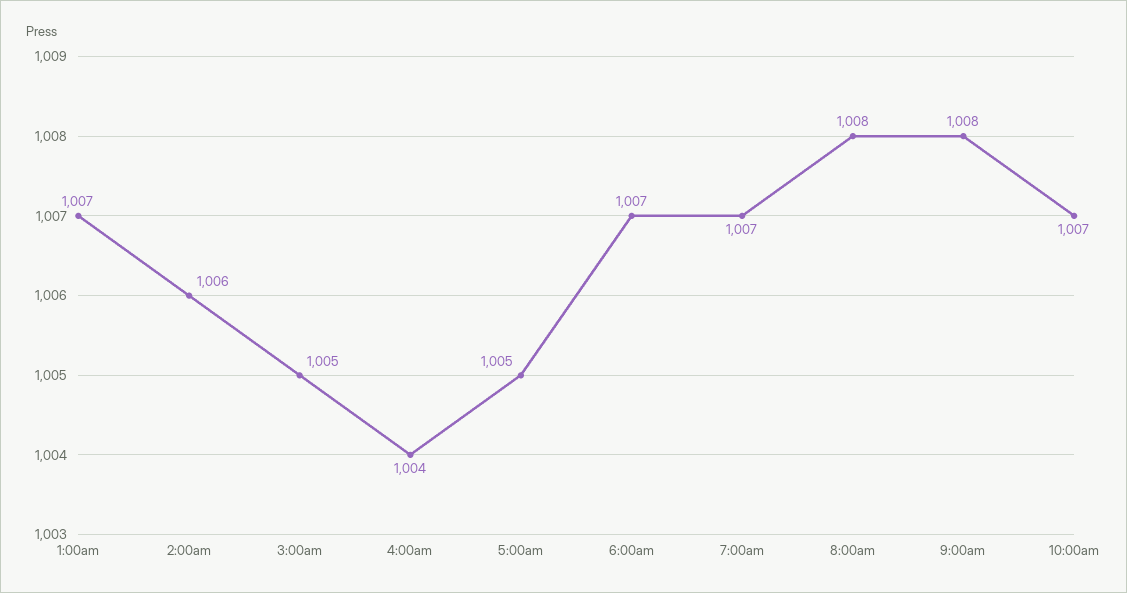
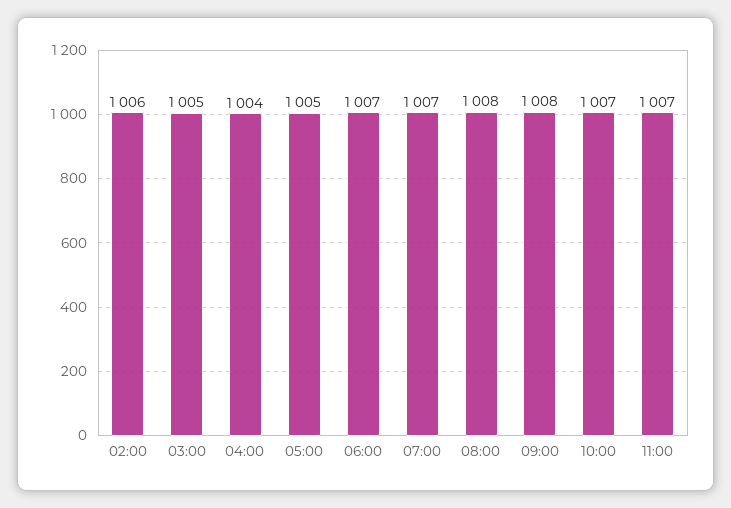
1:00am: 1007 -> none
11:00: none -> 1007

